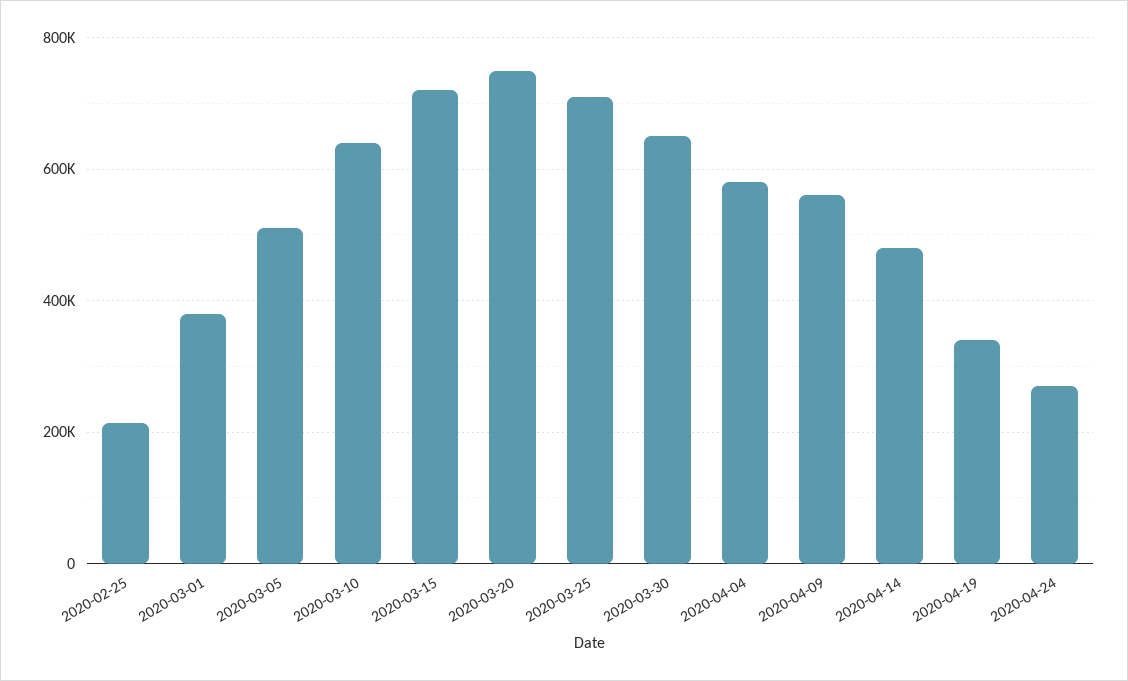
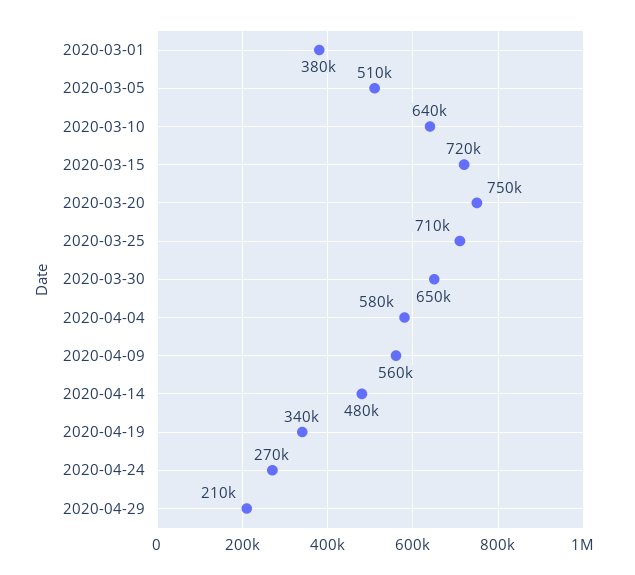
2020-02-25: 220000 -> none
2020-04-29: none -> 210000

